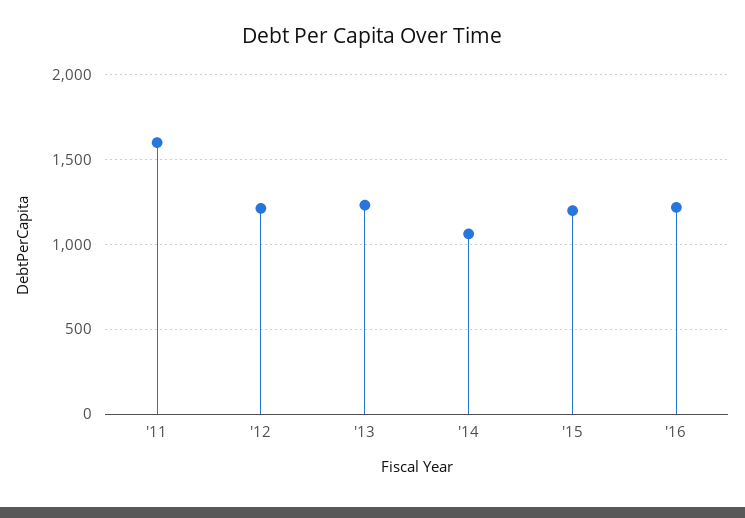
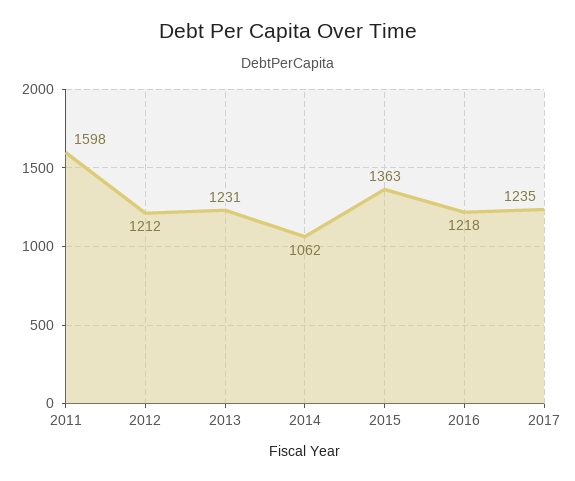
'15: 1200 -> 1363
2017: none -> 1235

